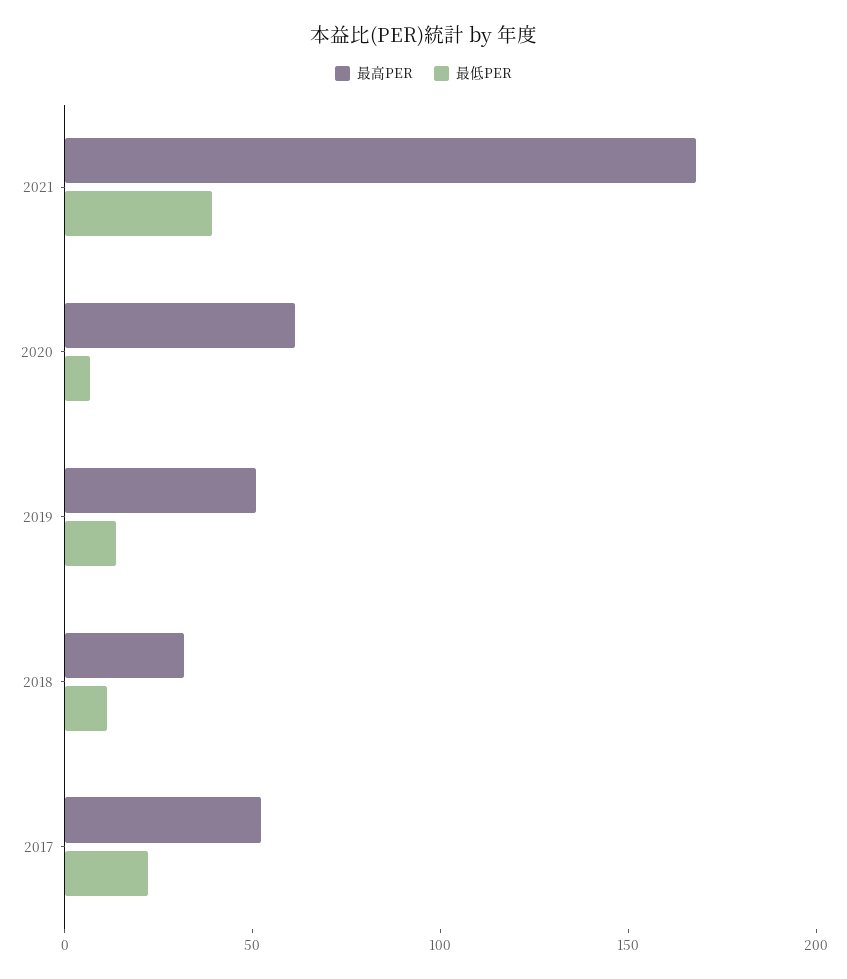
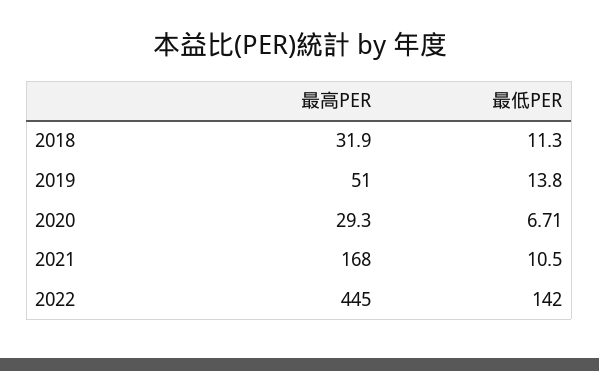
最低PER, 2021: 40 -> 10.5
最高PER, 2020: 60 -> 29.3
最高PER, 2017: 50 -> none
最低PER, 2017: 20 -> none
最高PER, 2022: none -> 445
最低PER, 2022: none -> 142

